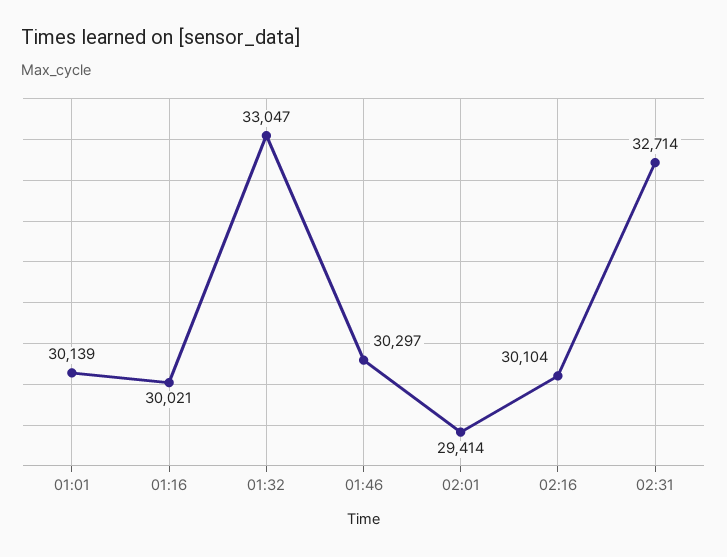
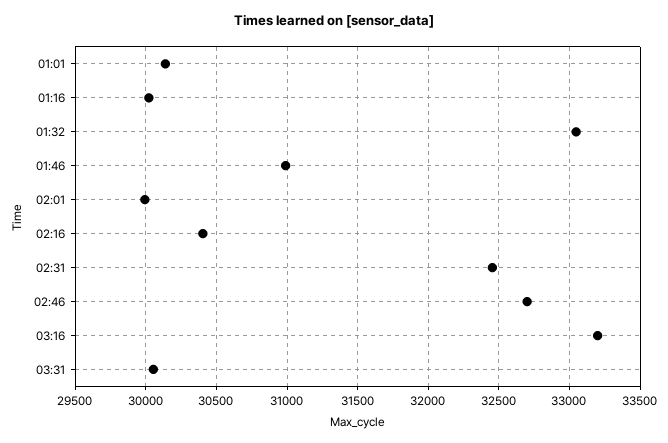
01:46: 30297 -> 31000
02:01: 29414 -> 30000
02:16: 30104 -> 30400
02:31: 32714 -> 32450
02:46: none -> 32700
03:16: none -> 33200
03:31: none -> 30050

